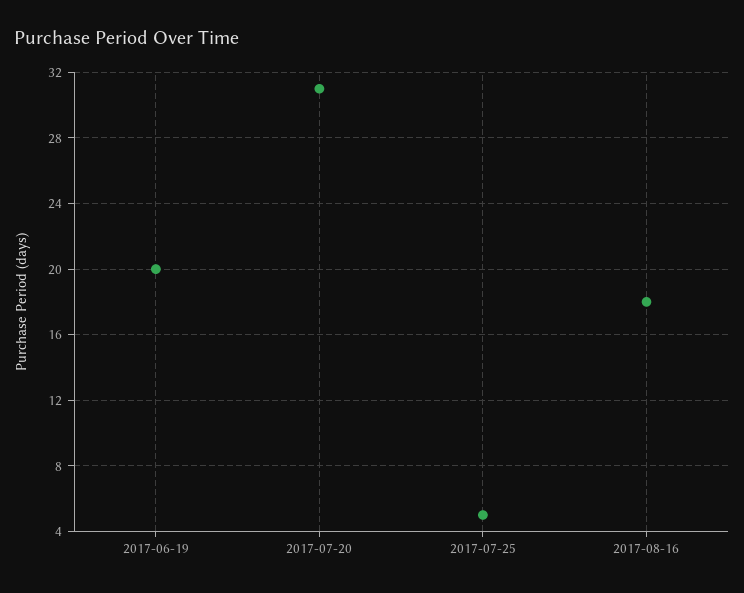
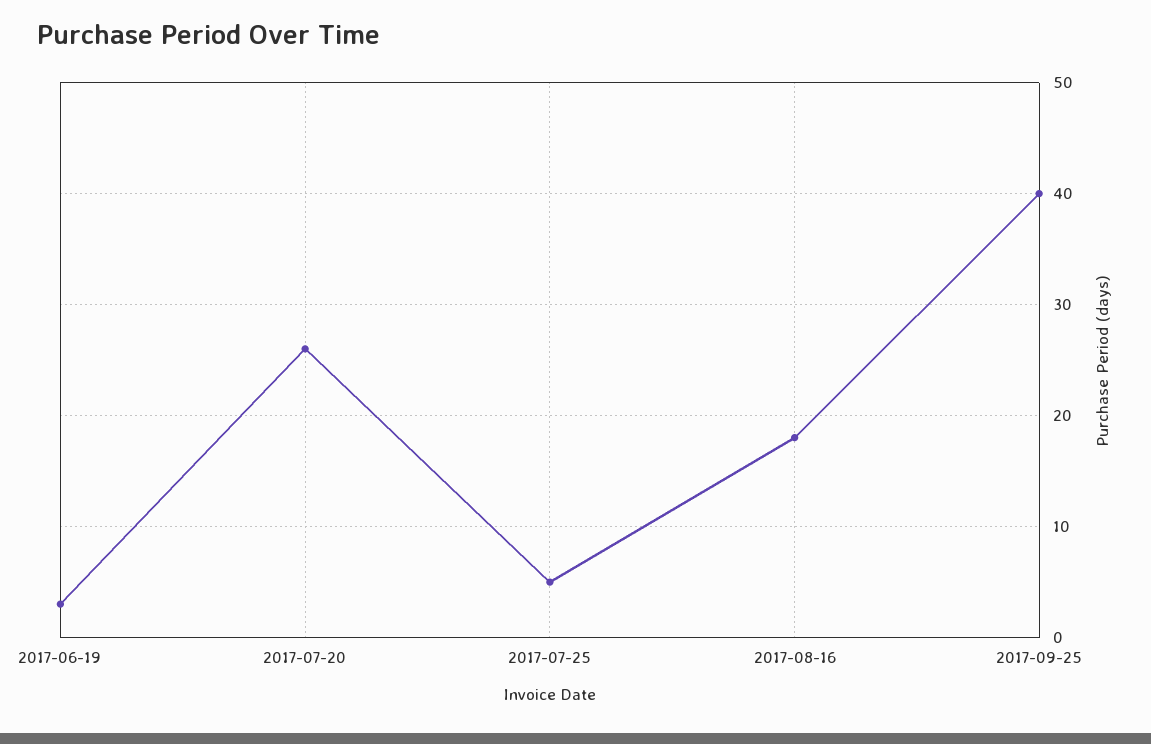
2017-06-19: 20 -> 3
2017-07-20: 31 -> 26
2017-09-25: none -> 40

